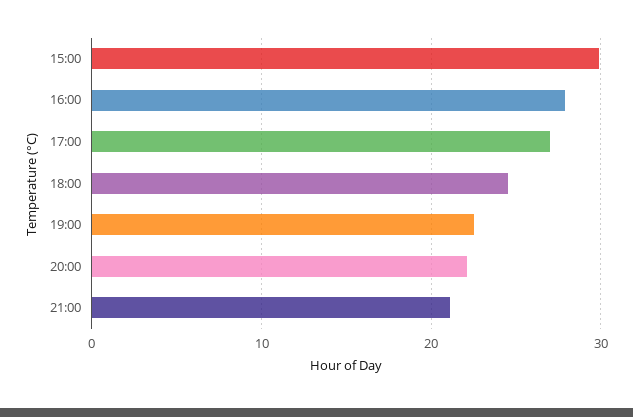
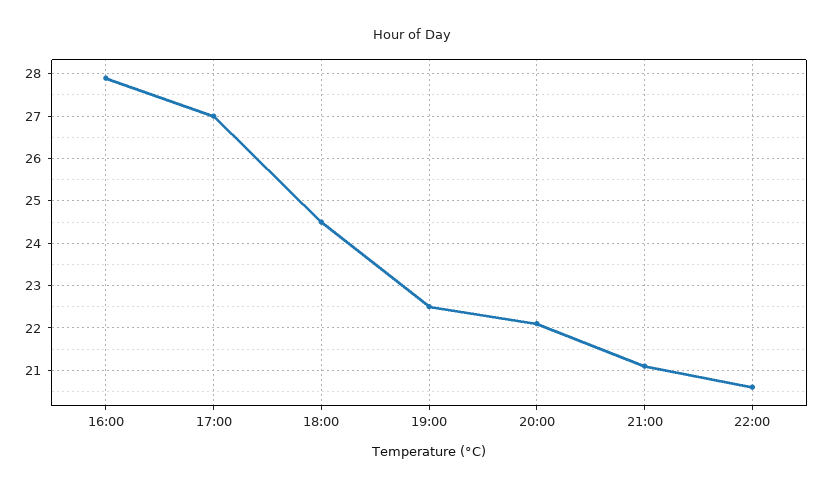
15:00: 30 -> none
22:00: none -> 20.5

